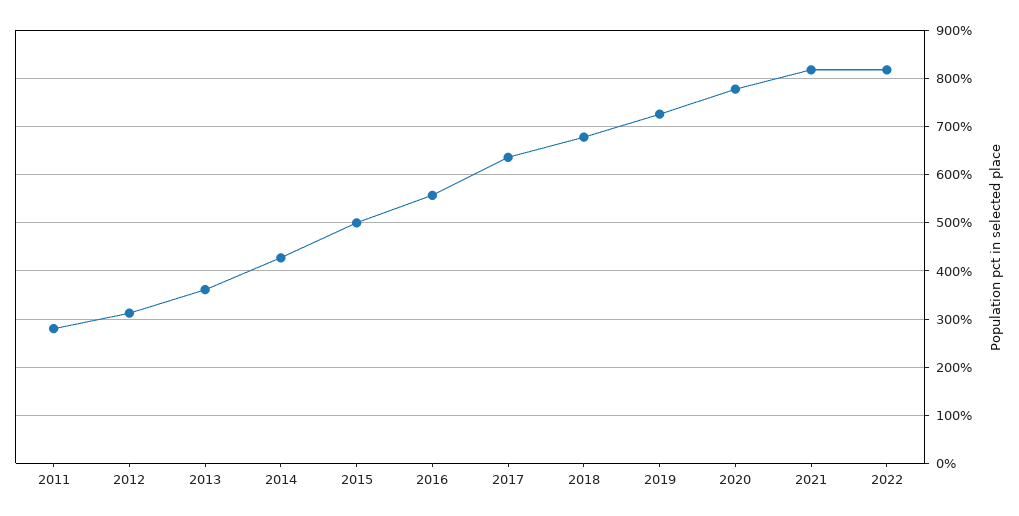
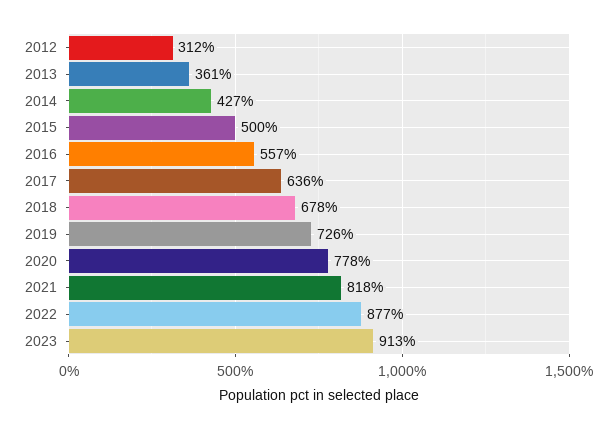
2011: 280 -> none
2022: 820 -> 877
2023: none -> 913

